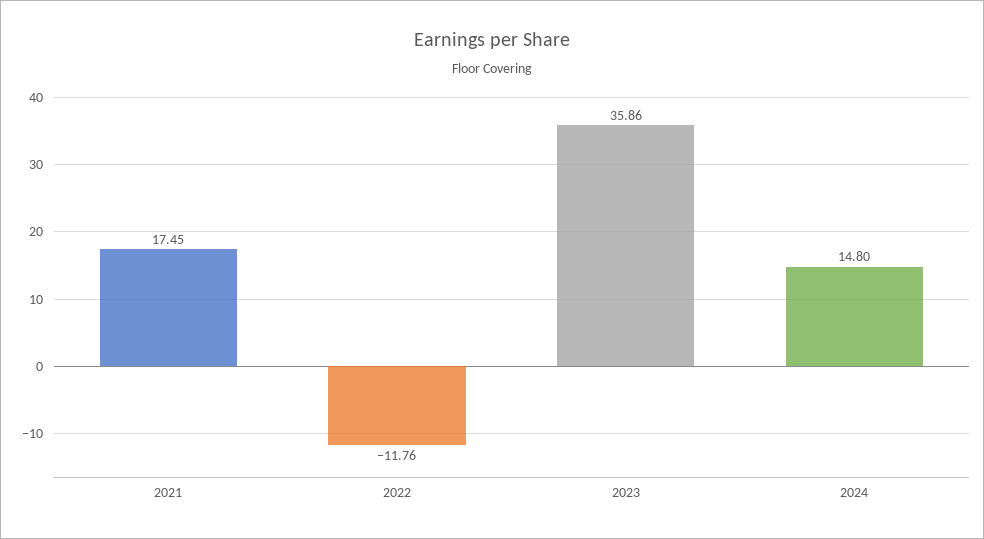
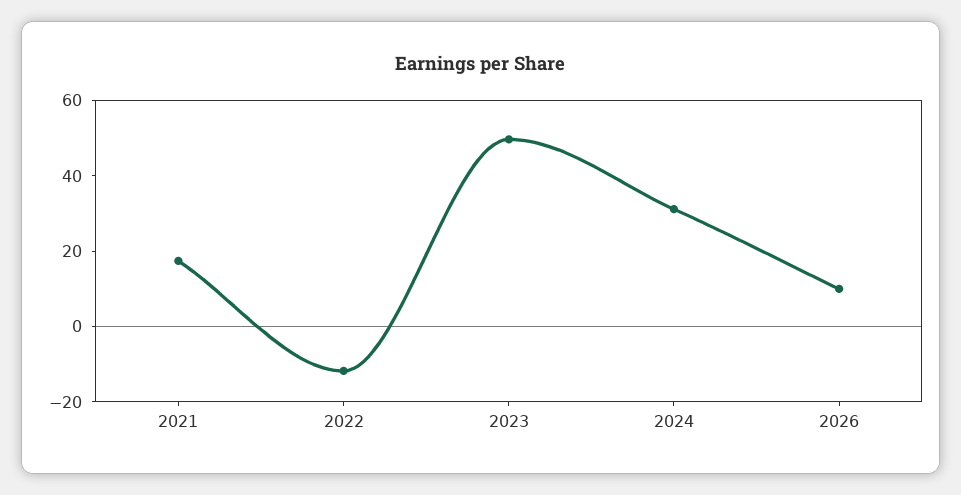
2023: 35.86 -> 50
2024: 14.8 -> 30
2026: none -> 10

